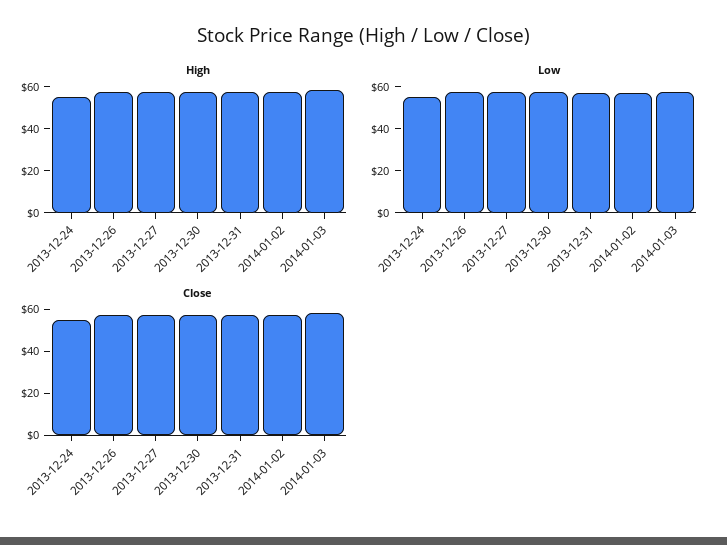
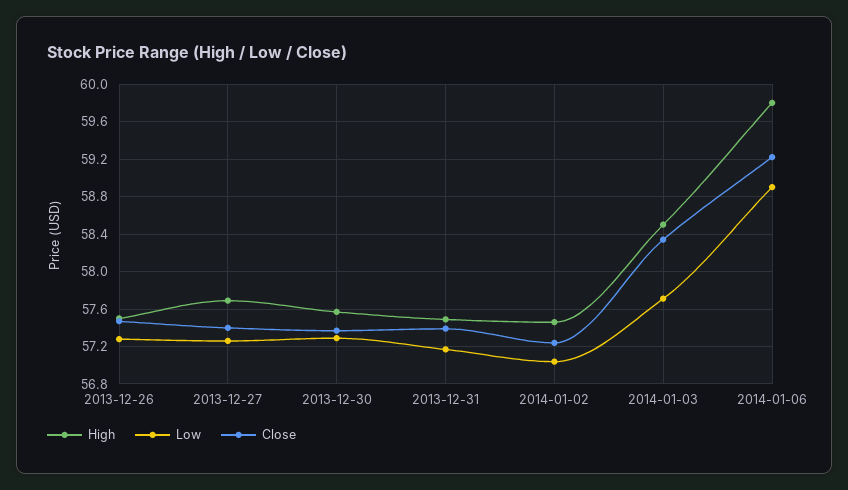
High, 2013-12-24: 55 -> none
Low, 2013-12-24: 55 -> none
Close, 2013-12-24: 55 -> none
High, 2014-01-06: none -> 59.8
Low, 2014-01-06: none -> 58.9
Close, 2014-01-06: none -> 59.2

